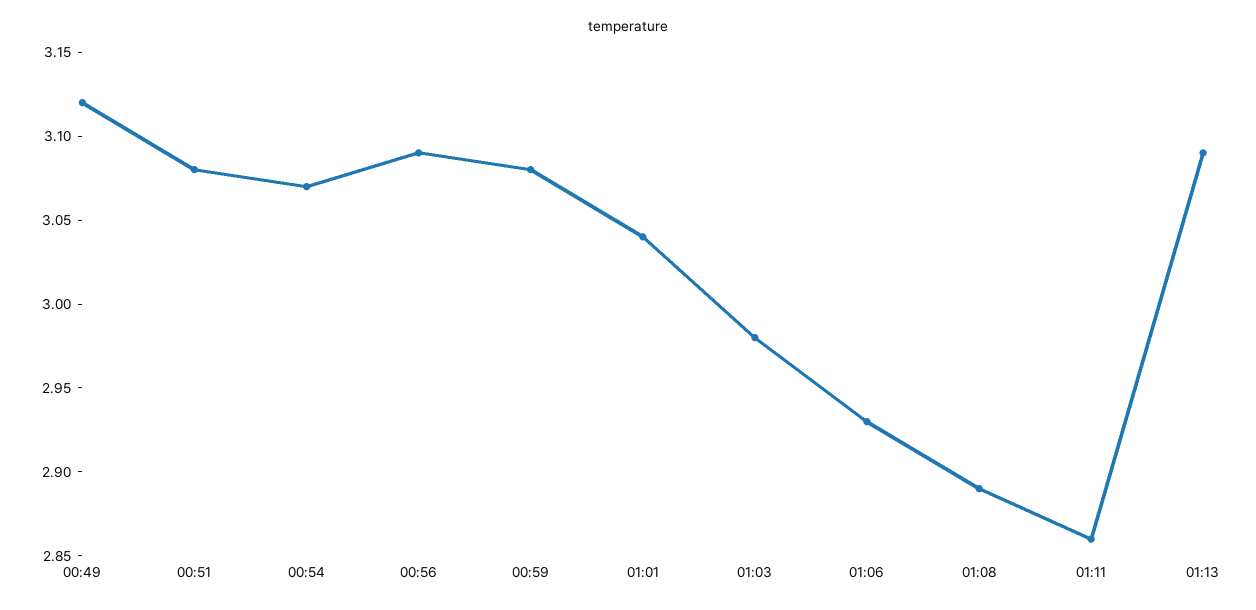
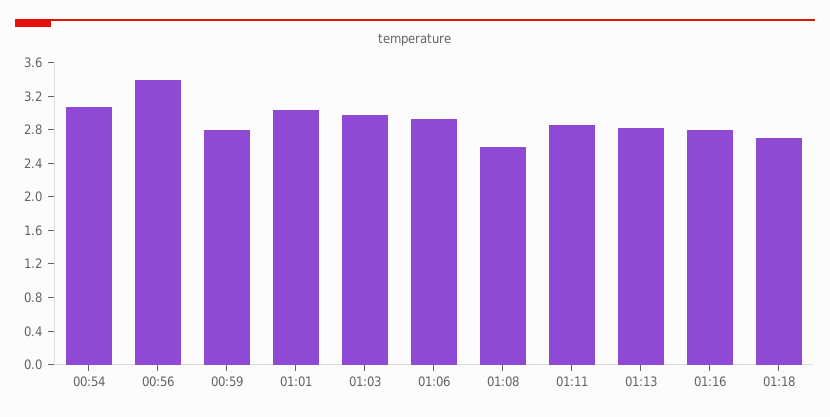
00:49: 3.12 -> none
00:51: 3.08 -> none
00:56: 3.09 -> 3.4
00:59: 3.08 -> 2.8
01:08: 2.89 -> 2.6
01:13: 3.09 -> 2.8
01:16: none -> 2.8
01:18: none -> 2.7

